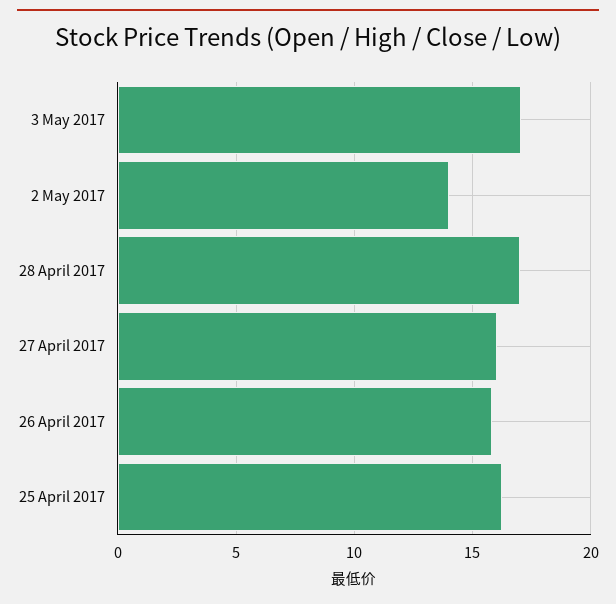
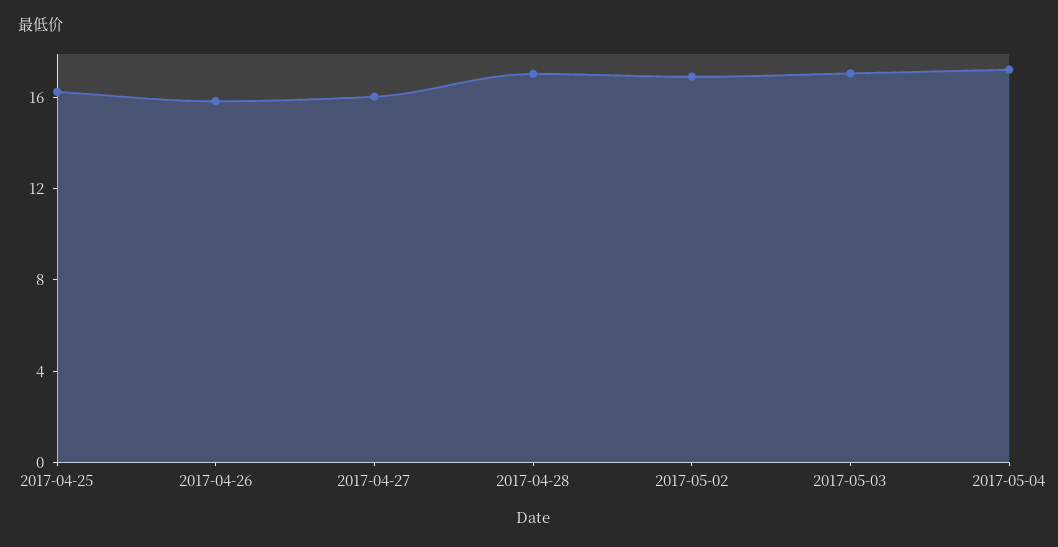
2 May 2017: 14 -> 17
2017-05-04: none -> 17

